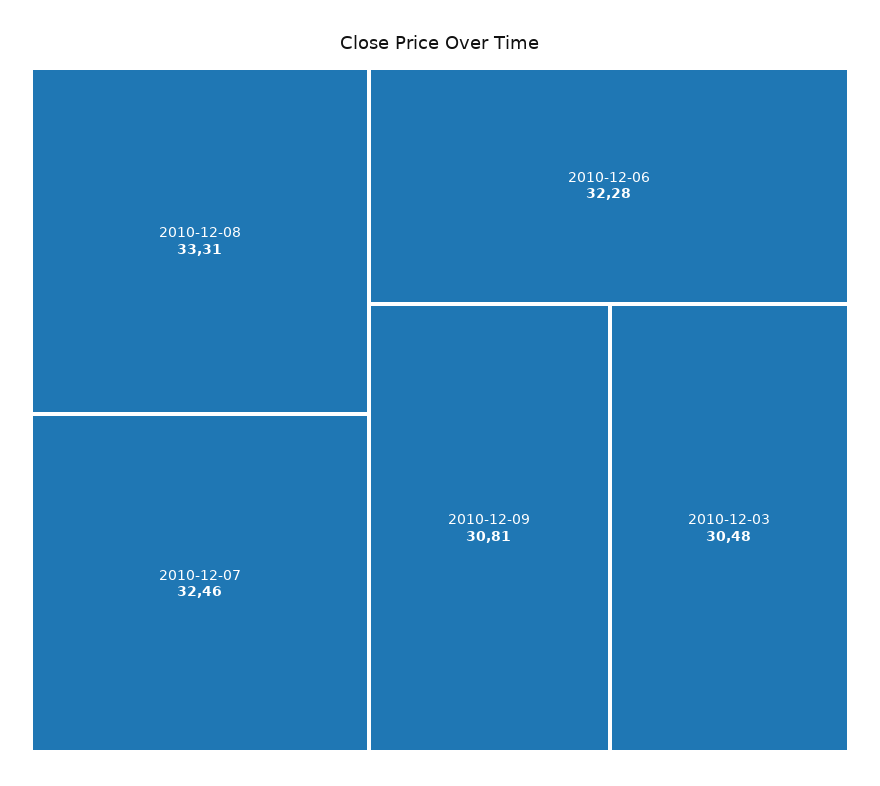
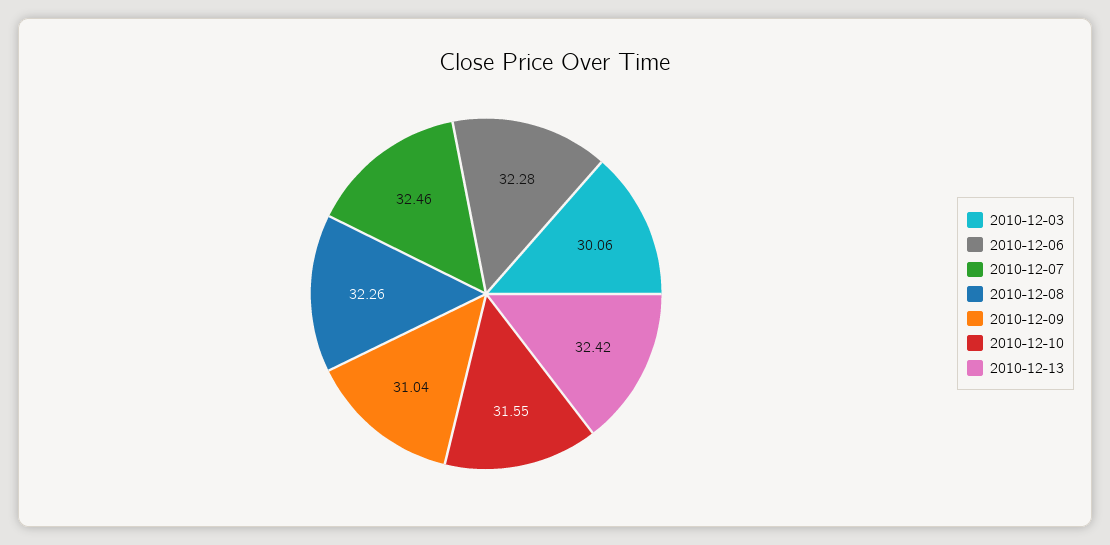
2010-12-08: 33.31 -> 32.26
2010-12-09: 30.81 -> 31.04
2010-12-03: 30.48 -> 30.06
2010-12-10: none -> 31.55
2010-12-13: none -> 32.42

